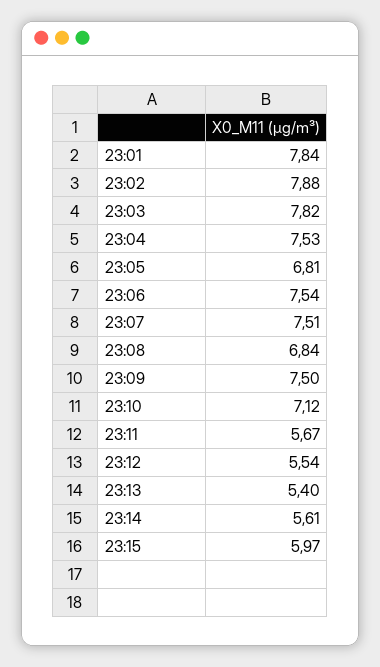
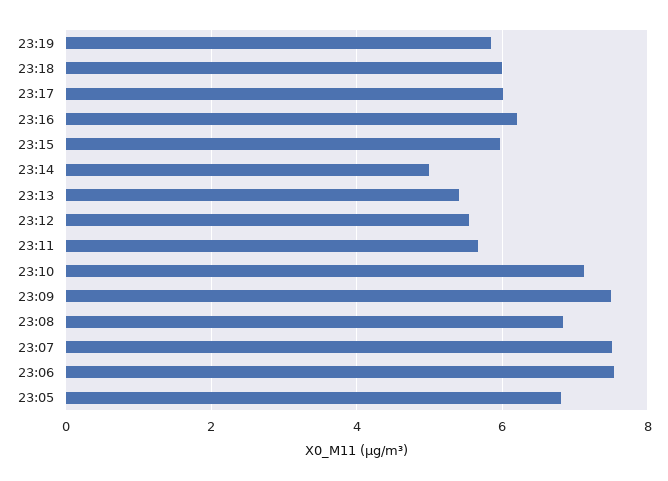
23:01: 7.84 -> none
23:02: 7.88 -> none
23:03: 7.82 -> none
23:04: 7.53 -> none
23:14: 5.61 -> 5
23:19: none -> 5.8
23:18: none -> 6
23:17: none -> 6
23:16: none -> 6.2

